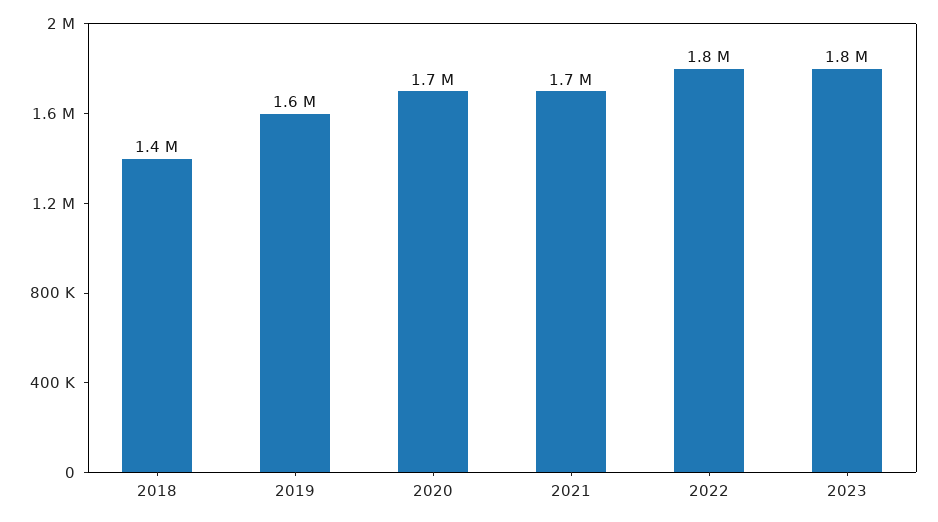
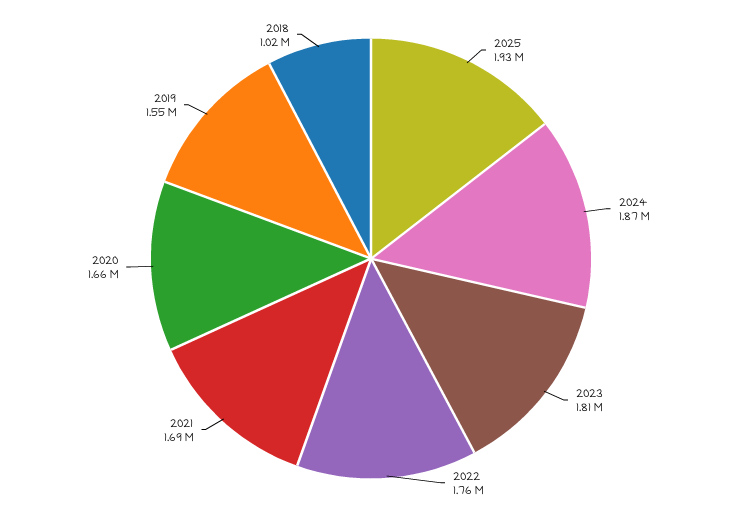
2018: 1400000 -> 1020000
2025: none -> 1930000
2024: none -> 1870000

